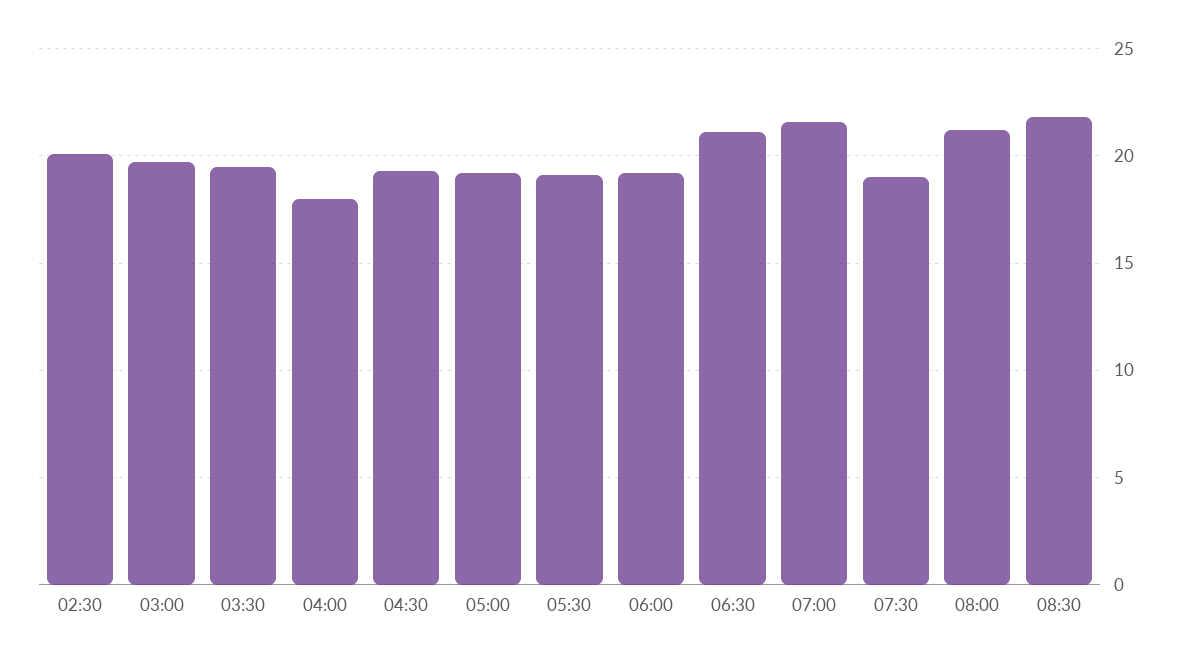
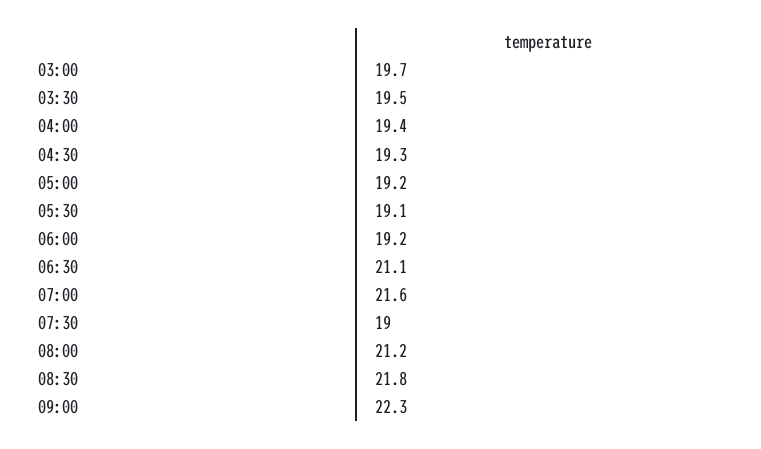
02:30: 20 -> none
04:00: 18 -> 19.4
09:00: none -> 22.3

